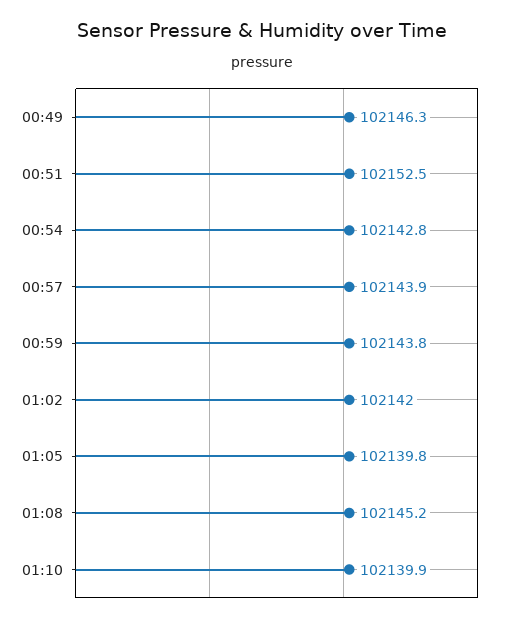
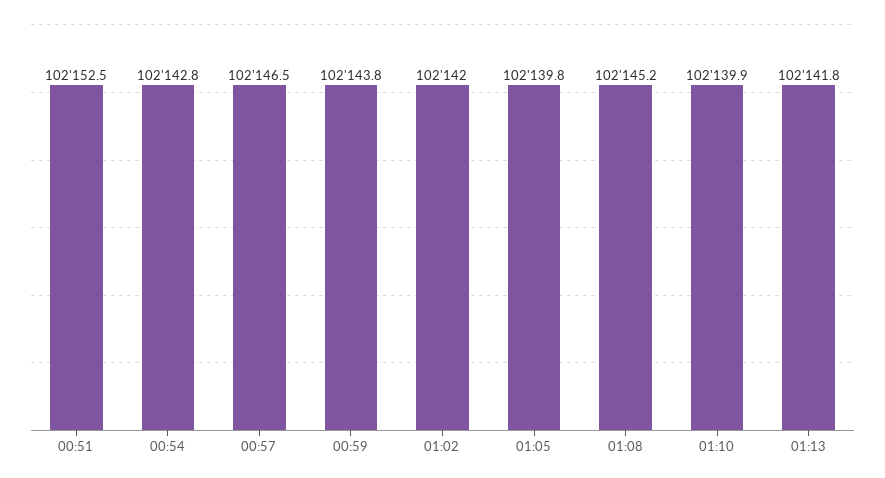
00:49: 102146.3 -> none
00:57: 102143.9 -> 102146.5
01:13: none -> 102141.8

